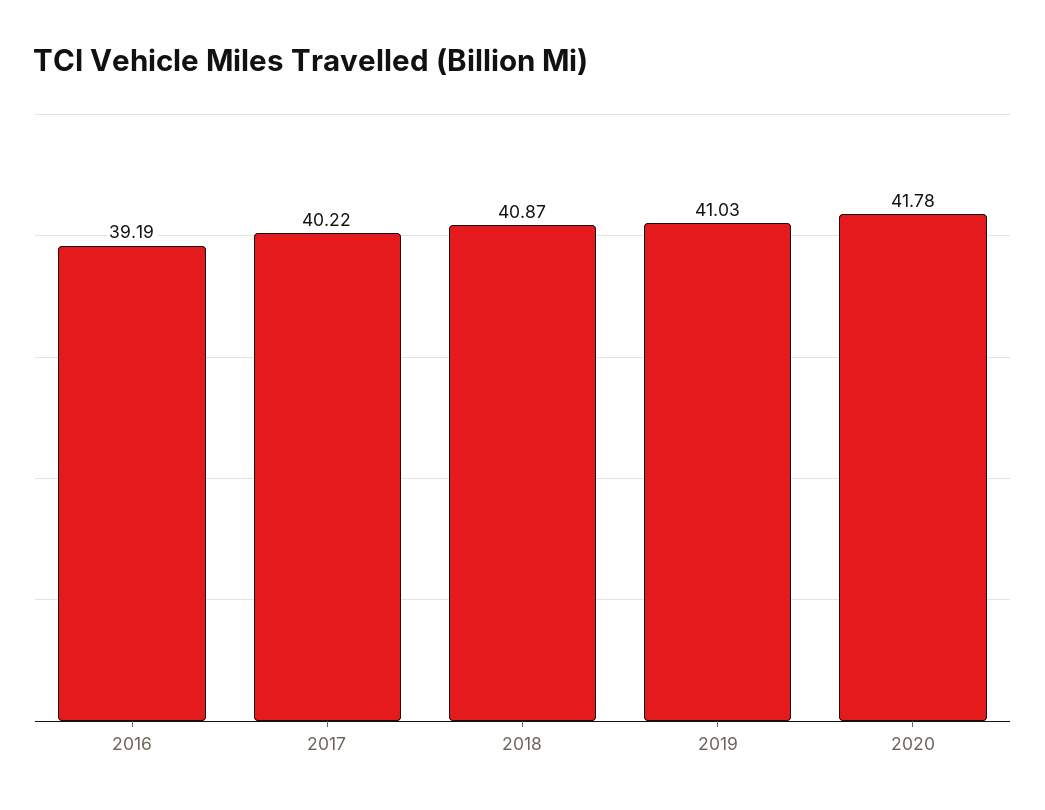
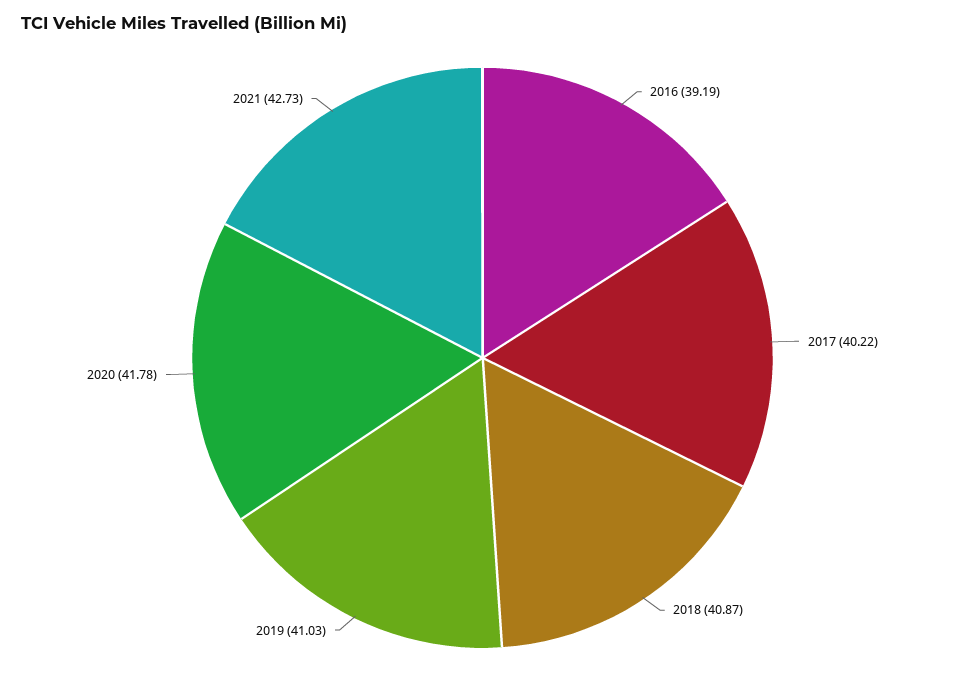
2021: none -> 42.73

